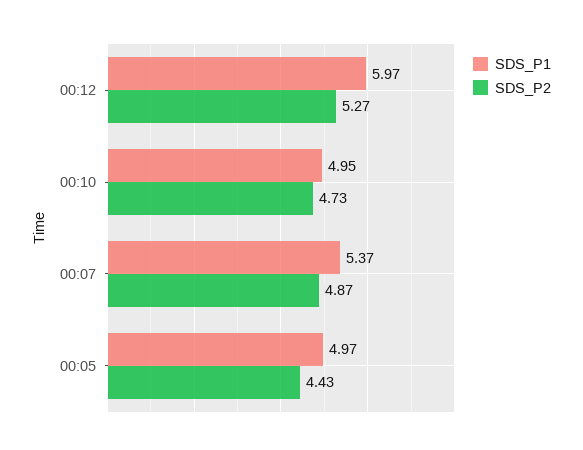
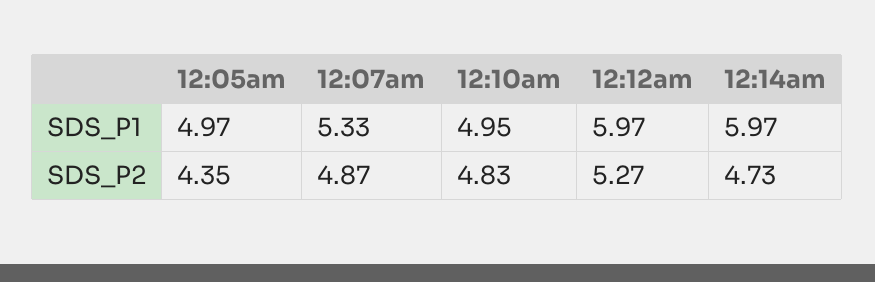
SDS_P2, 00:10: 4.73 -> 4.83
SDS_P1, 00:07: 5.37 -> 5.33
SDS_P2, 00:05: 4.43 -> 4.35
SDS_P1, 12:14am: none -> 5.97
SDS_P2, 12:14am: none -> 4.73

